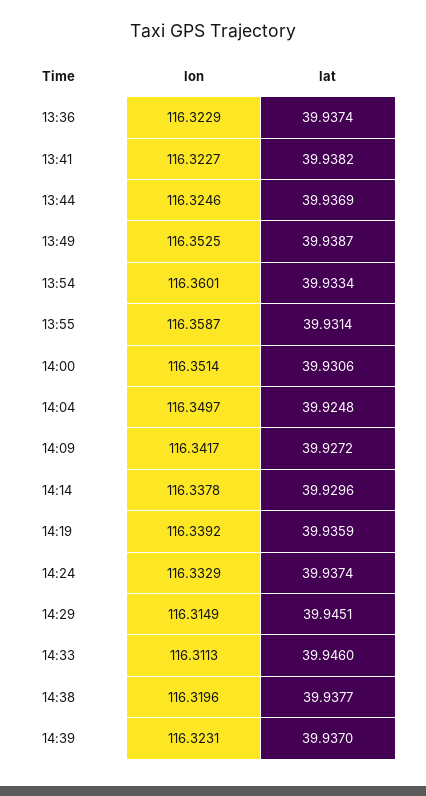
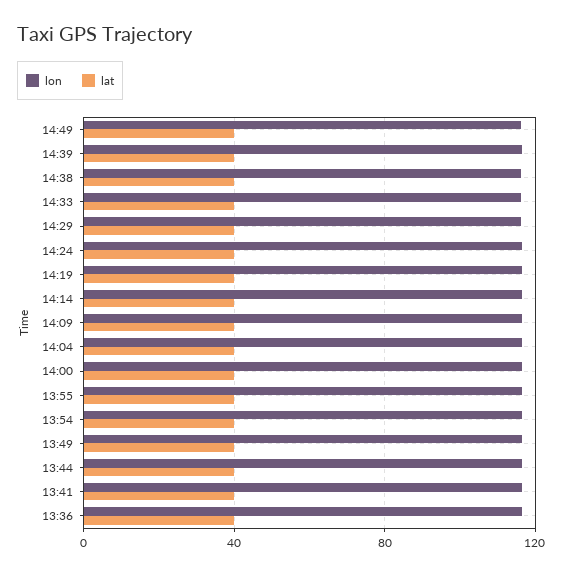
lon, 14:49: none -> 115
lat, 14:49: none -> 40

